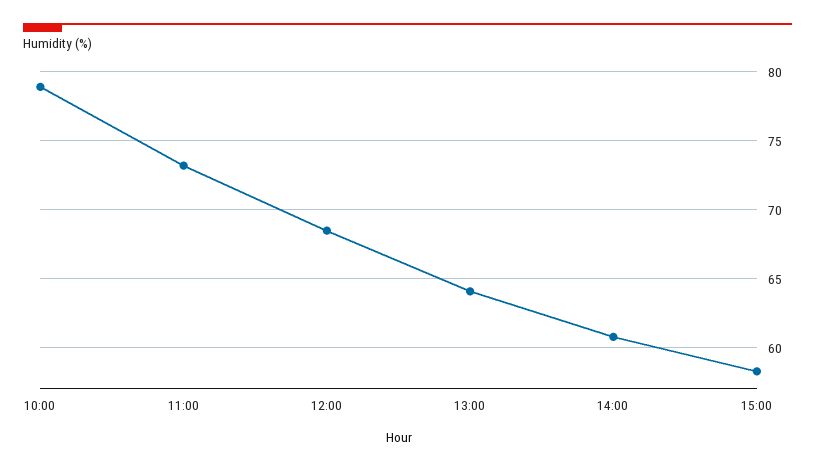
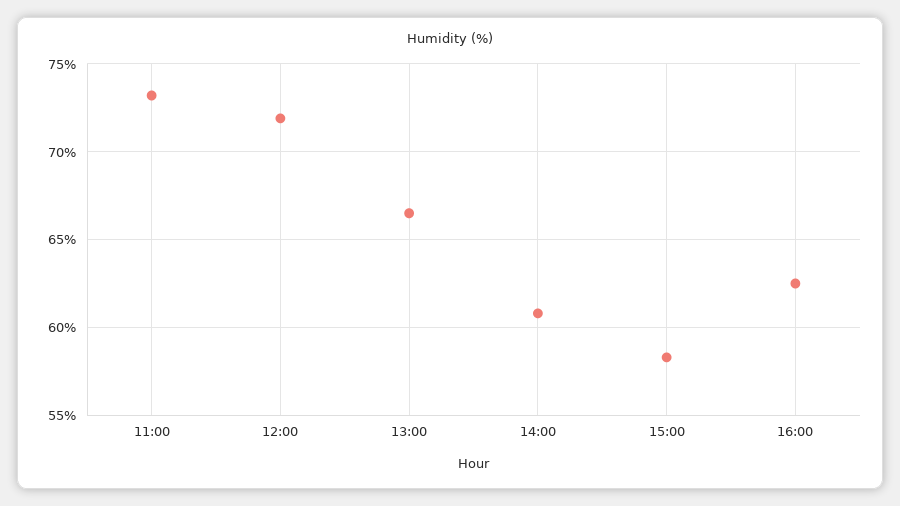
10:00: 79 -> none
12:00: 68.5 -> 72
13:00: 64 -> 66.5
16:00: none -> 62.5

